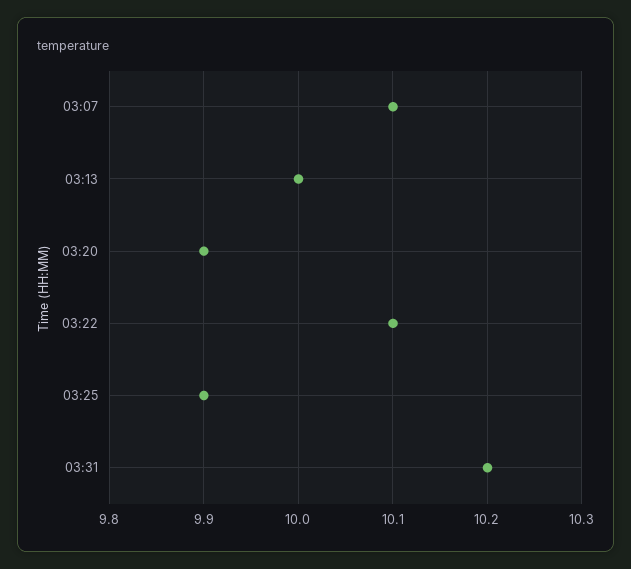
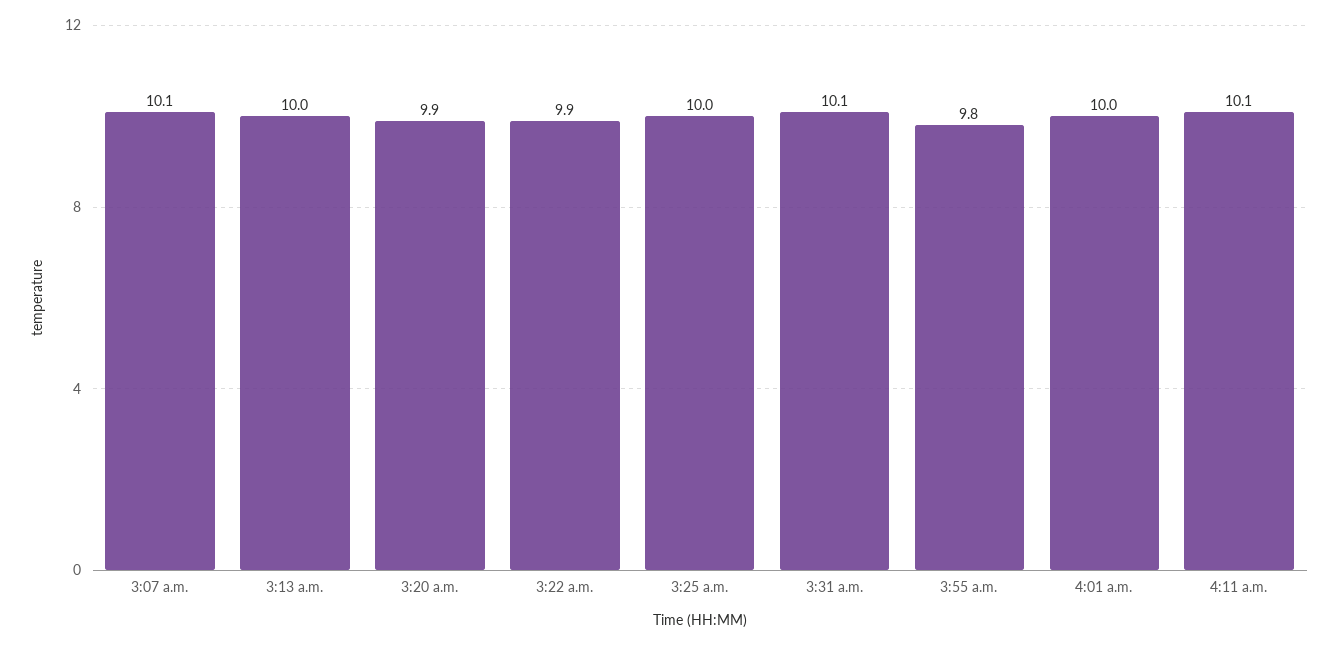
03:22: 10.1 -> 9.9
03:25: 9.9 -> 10
03:31: 10.2 -> 10.1
3:55 a.m.: none -> 9.8
4:01 a.m.: none -> 10
4:11 a.m.: none -> 10.1

